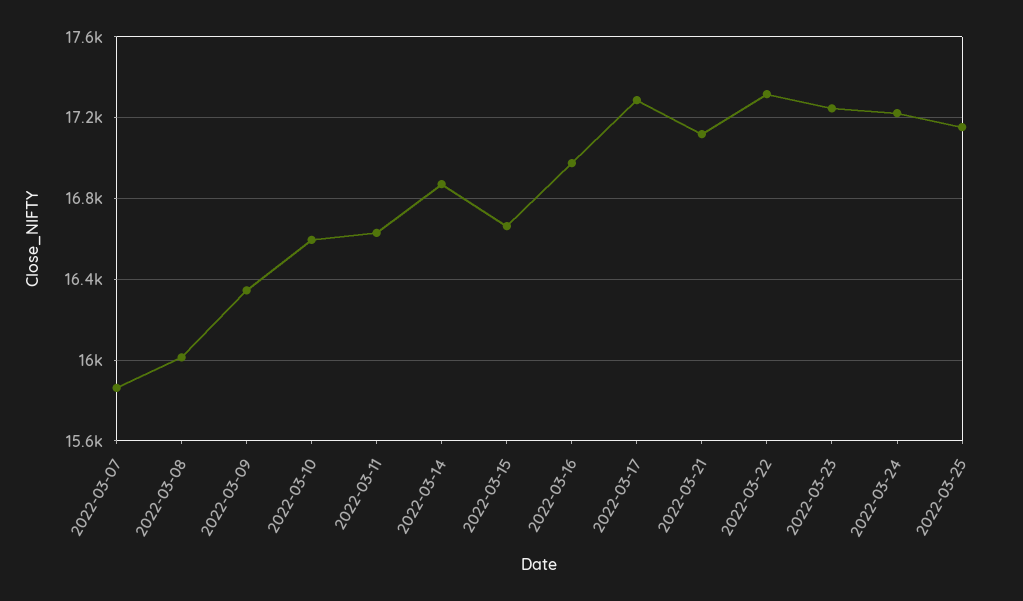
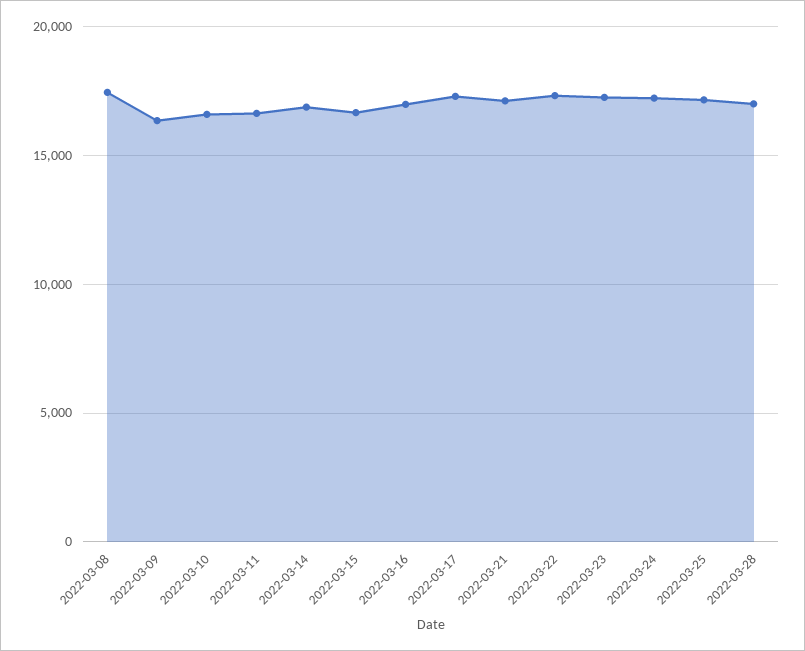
2022-03-07: 15850 -> none
2022-03-08: 16000 -> 17500
2022-03-28: none -> 17000

